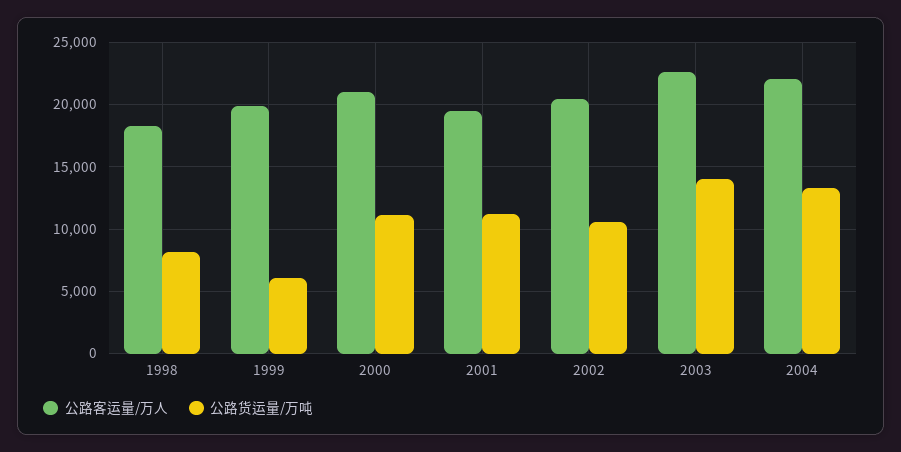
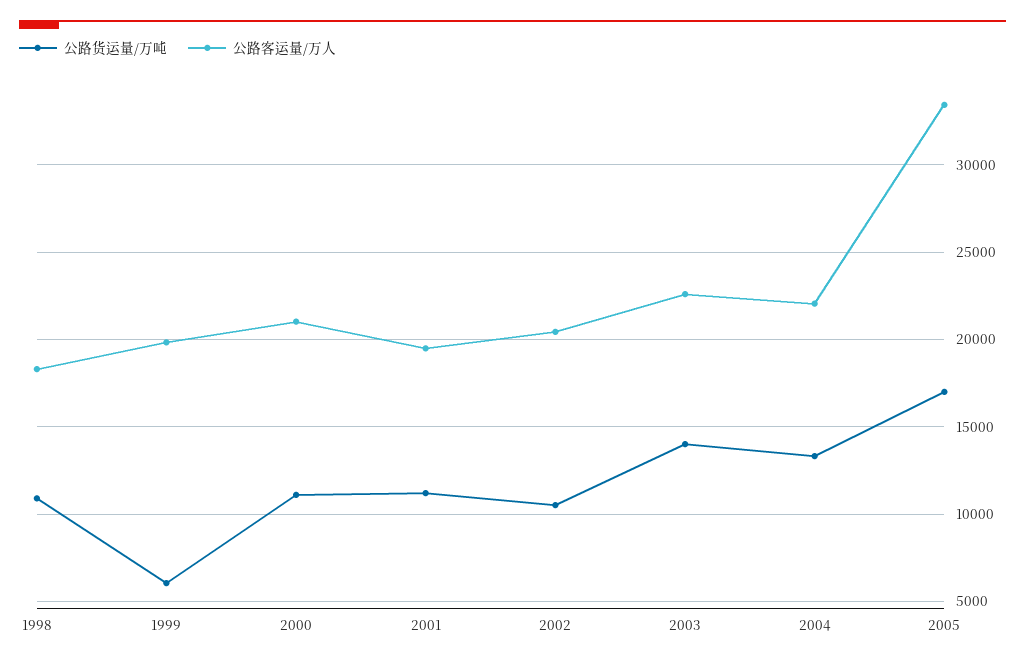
公路货运量/万吨, 1998: 8000 -> 11000
公路货运量/万吨, 2005: none -> 17000
公路客运量/万人, 2005: none -> 33500

